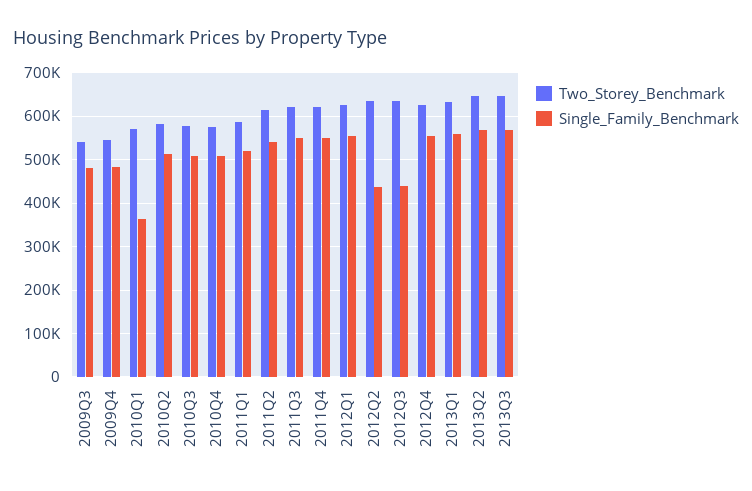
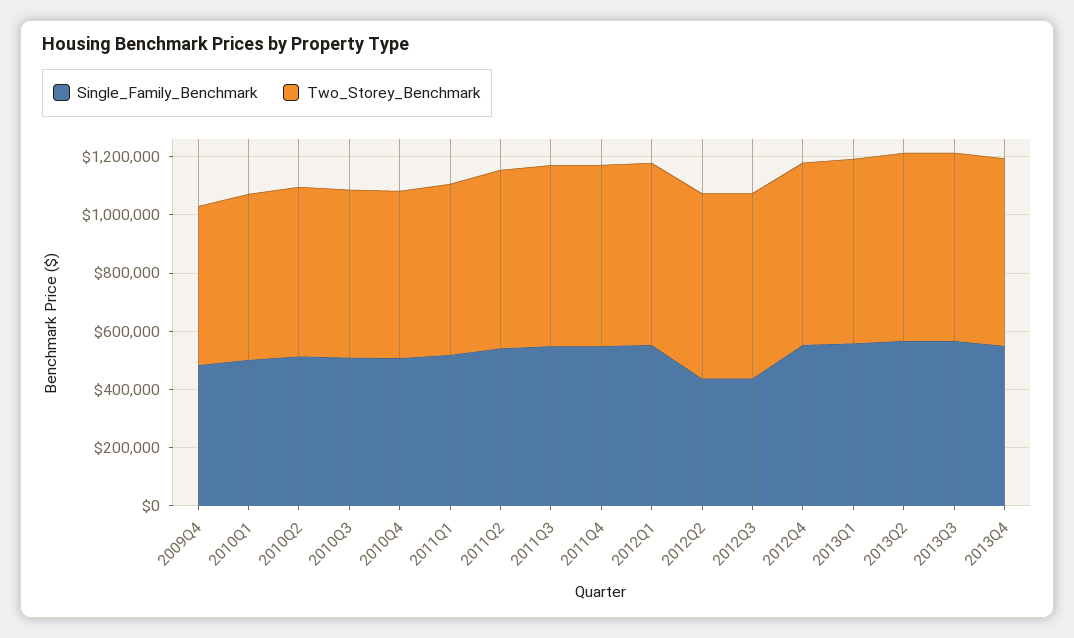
Two_Storey_Benchmark, 2009Q3: 540000 -> none
Single_Family_Benchmark, 2009Q3: 480000 -> none
Single_Family_Benchmark, 2010Q1: 360000 -> 500000
Single_Family_Benchmark, 2013Q4: none -> 550000
Two_Storey_Benchmark, 2013Q4: none -> 650000

